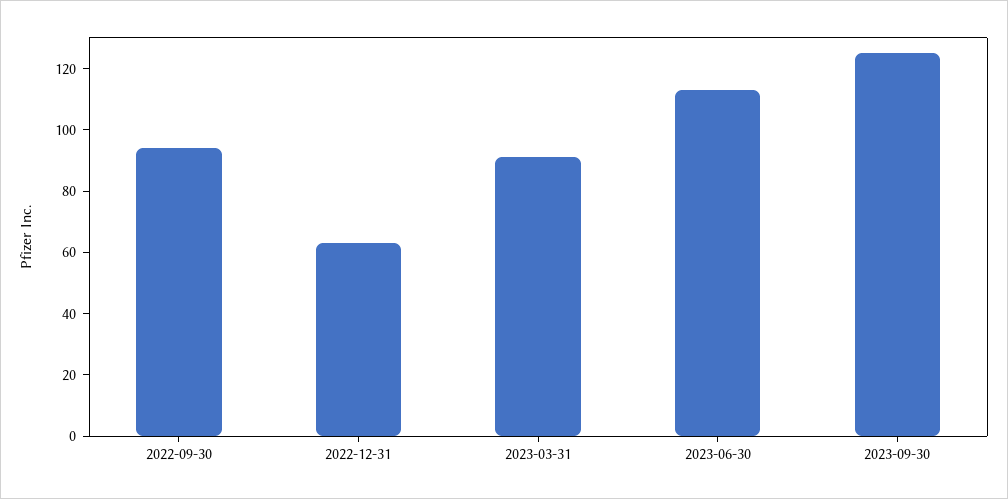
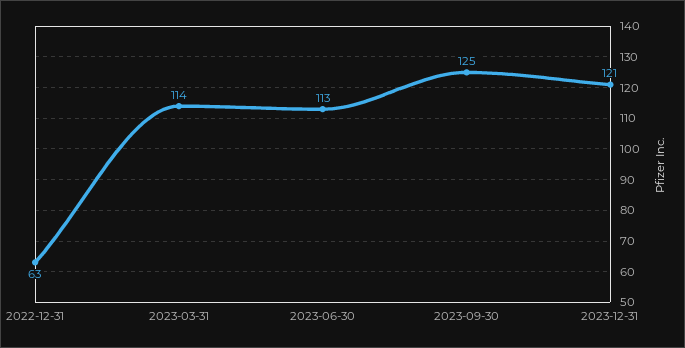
2022-09-30: 95 -> none
2023-03-31: 90 -> 114
2023-12-31: none -> 121

